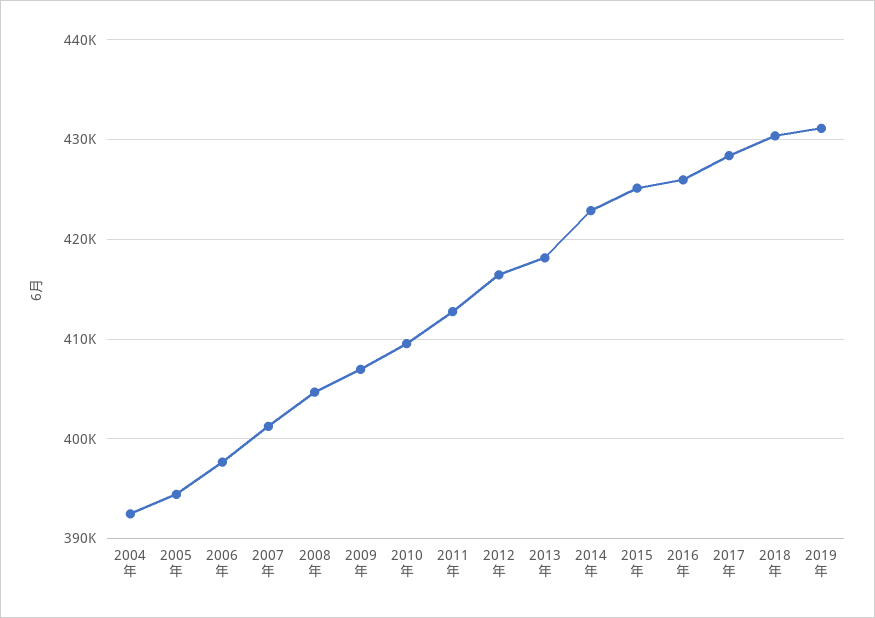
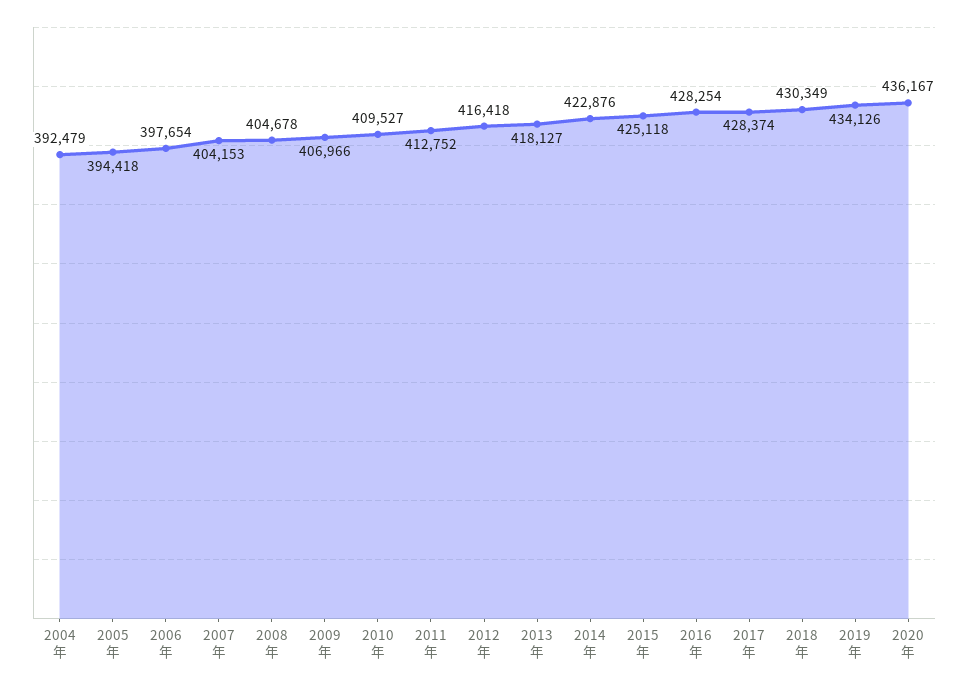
2007年: 401000 -> 404153
2016年: 426000 -> 428254
2019年: 431000 -> 434126
2020年: none -> 436167

